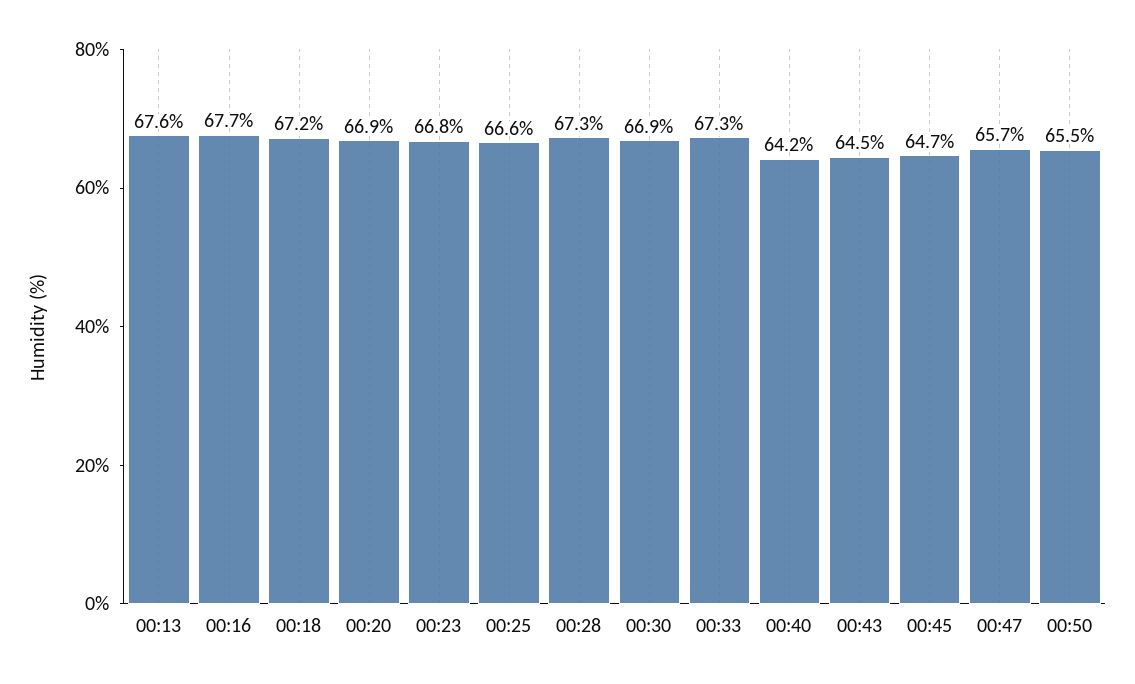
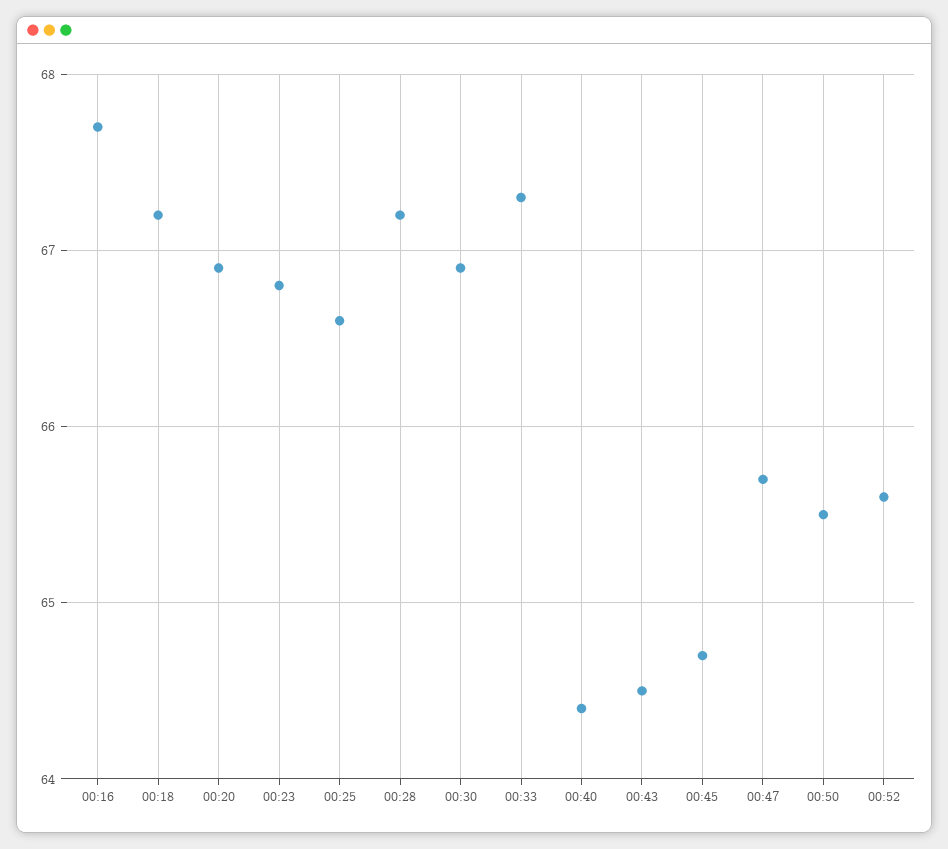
00:13: 67.6 -> none
00:28: 67.3 -> 67.2
00:40: 64.2 -> 64.4
00:52: none -> 65.6

